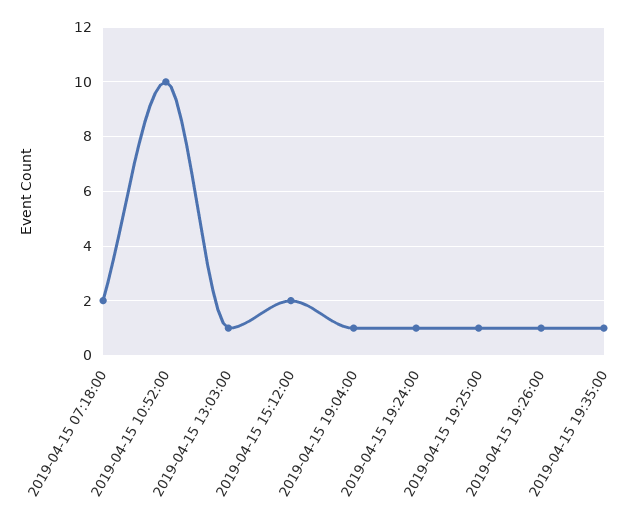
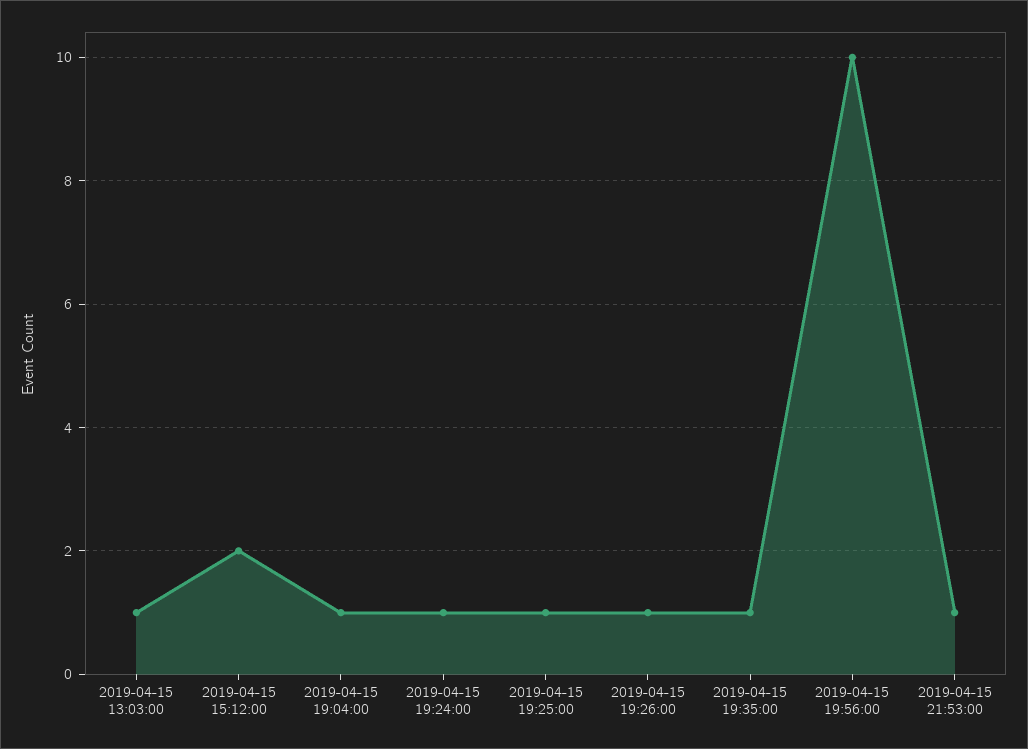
2019-04-15 07:18:00: 2 -> none
2019-04-15 10:52:00: 10 -> none
2019-04-15 19:56:00: none -> 10
2019-04-15 21:53:00: none -> 1

